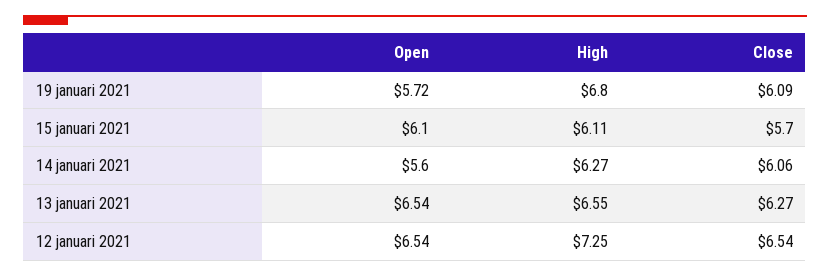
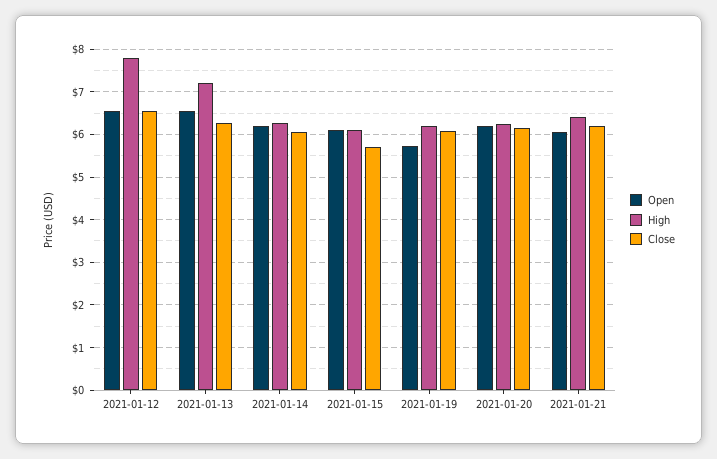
High, 19 januari 2021: 6.8 -> 6.2
Open, 14 januari 2021: 5.6 -> 6.2
High, 13 januari 2021: 6.55 -> 7.2
High, 12 januari 2021: 7.25 -> 7.8
Open, 2021-01-20: none -> 6.2
High, 2021-01-20: none -> 6.2
Close, 2021-01-20: none -> 6.2
Open, 2021-01-21: none -> 6
High, 2021-01-21: none -> 6.4
Close, 2021-01-21: none -> 6.2

